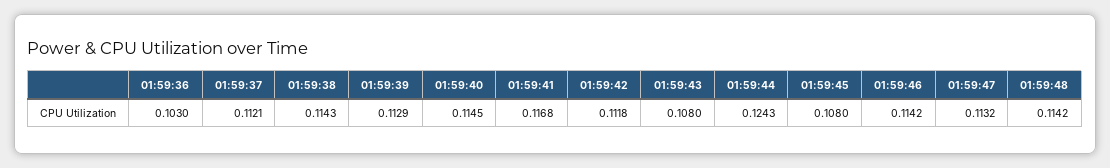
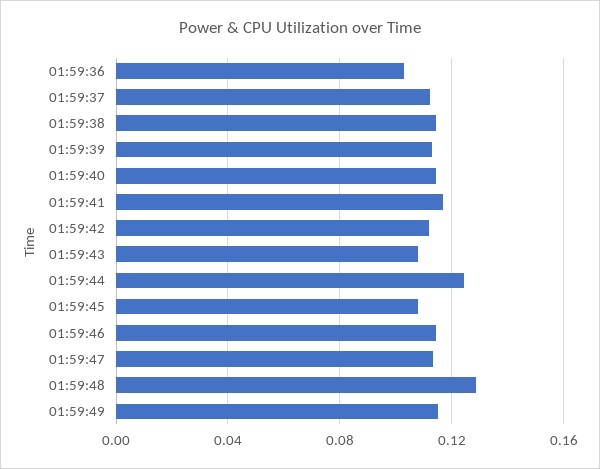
01:59:48: 0.1142 -> 0.13
01:59:49: none -> 0.115

